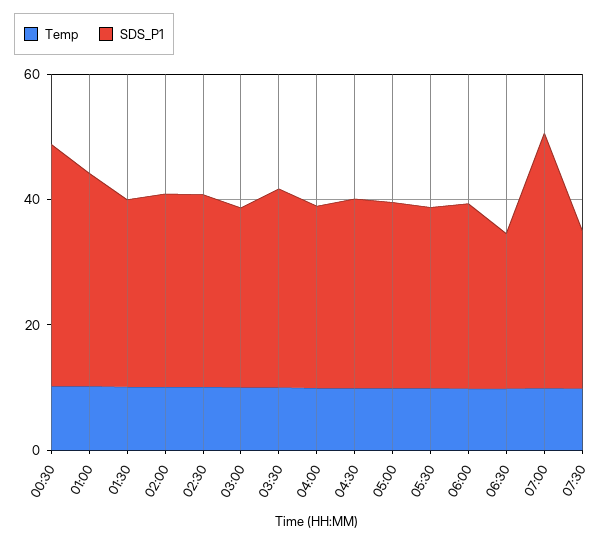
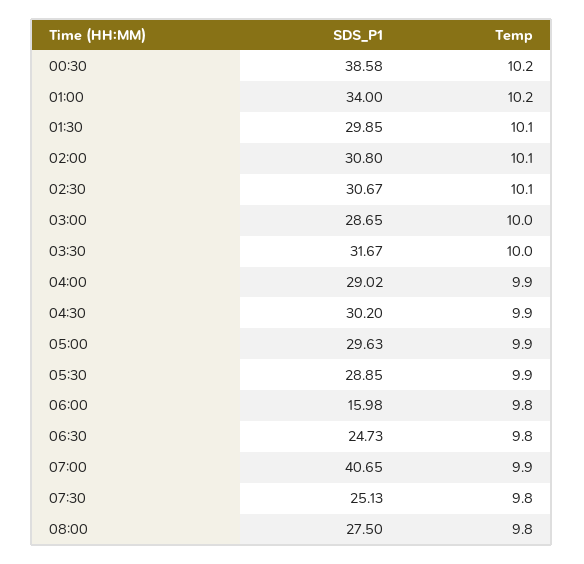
SDS_P1, 06:00: 30 -> 15.98
SDS_P1, 08:00: none -> 27.5
Temp, 08:00: none -> 9.8

